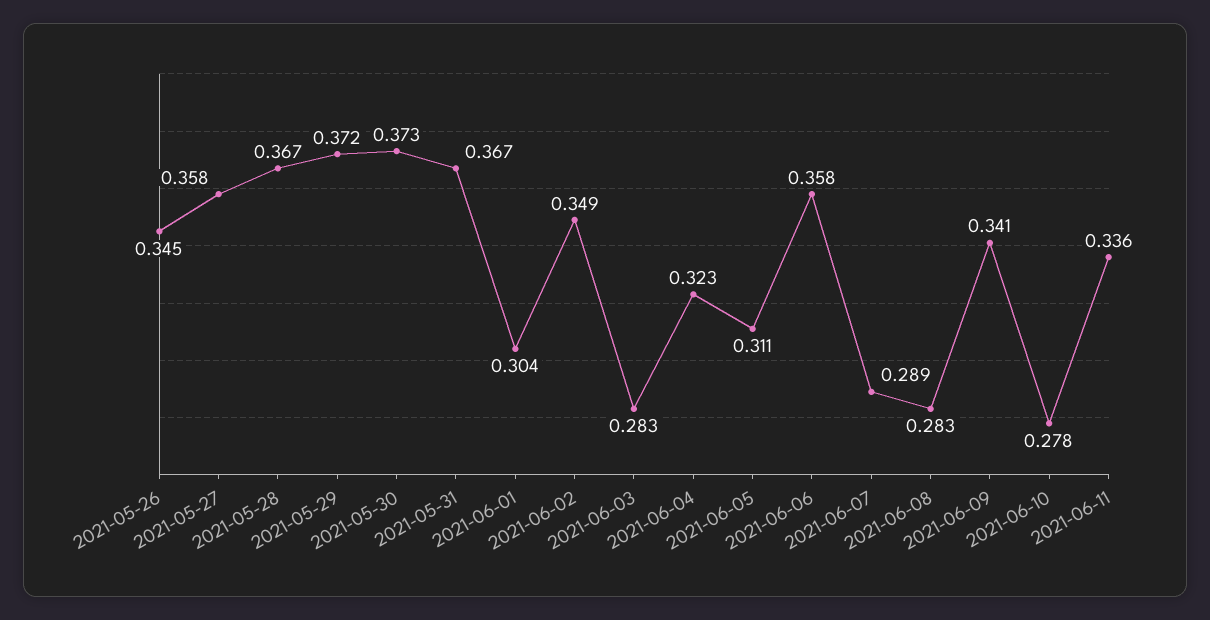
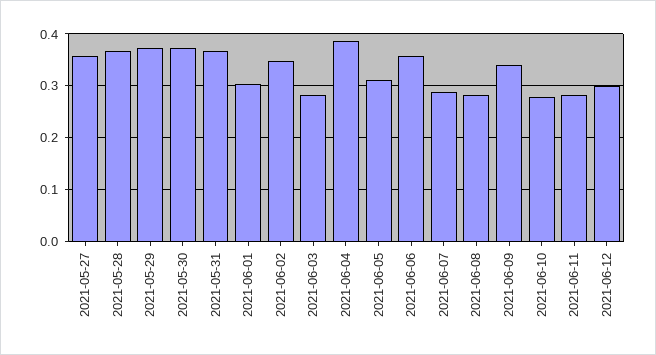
2021-05-26: 0.345 -> none
2021-06-04: 0.323 -> 0.38
2021-06-11: 0.336 -> 0.28
2021-06-12: none -> 0.3

